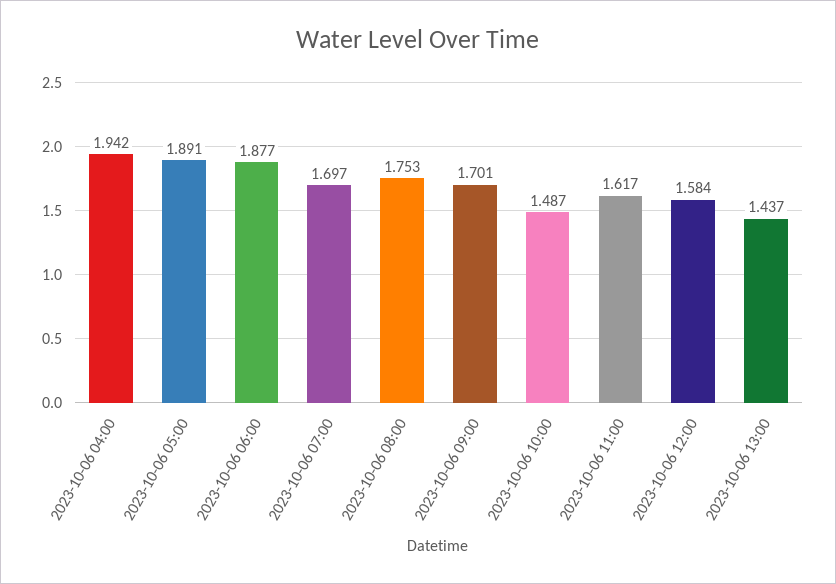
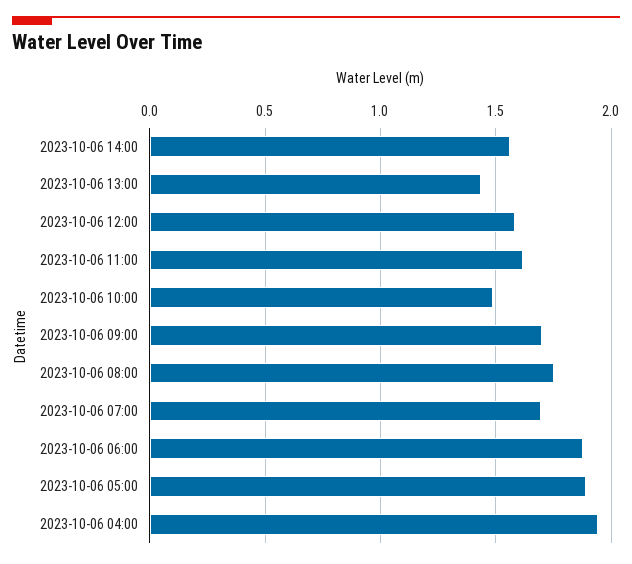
2023-10-06 14:00: none -> 1.55

